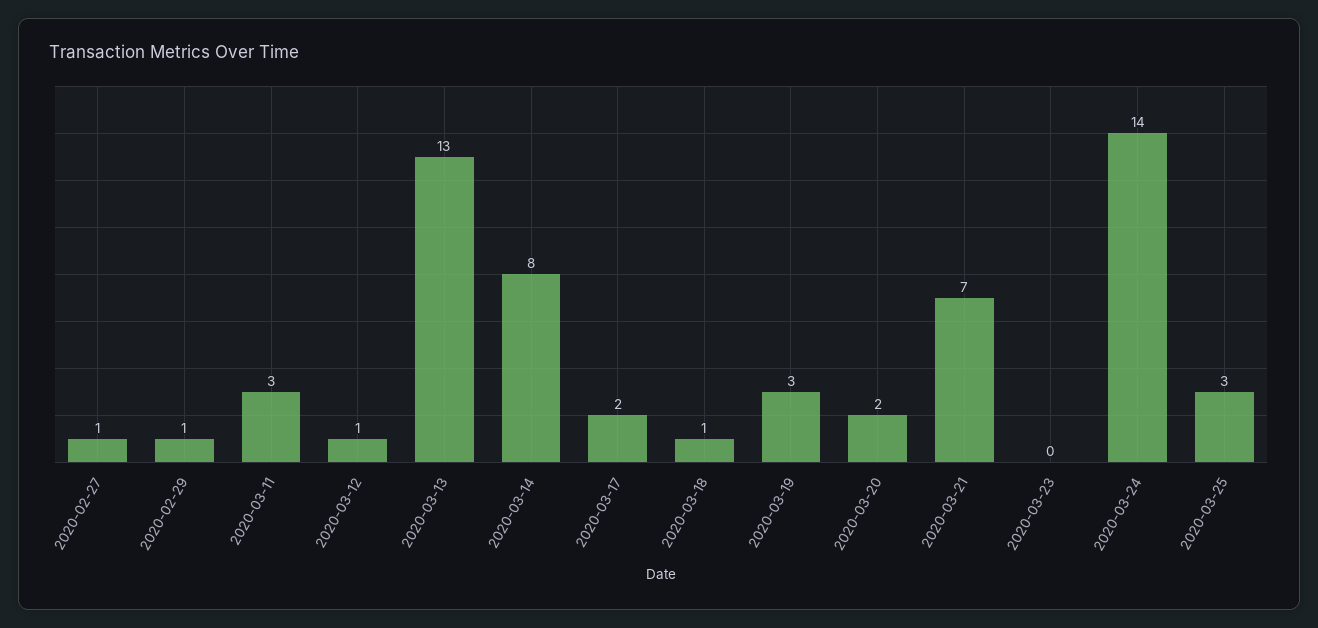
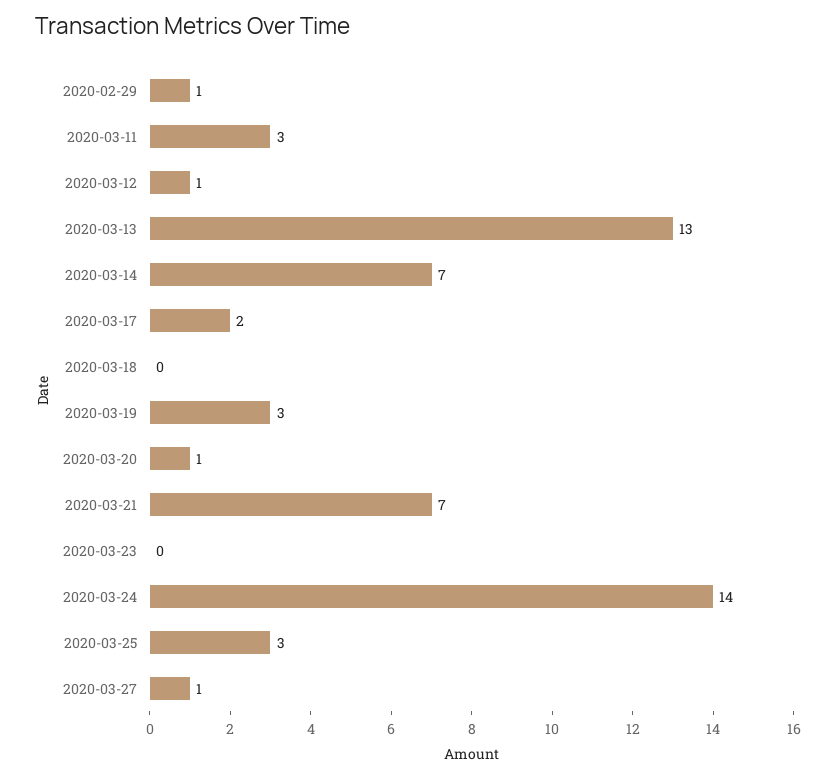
2020-02-27: 1 -> none
2020-03-14: 8 -> 7
2020-03-18: 1 -> 0
2020-03-20: 2 -> 1
2020-03-27: none -> 1

